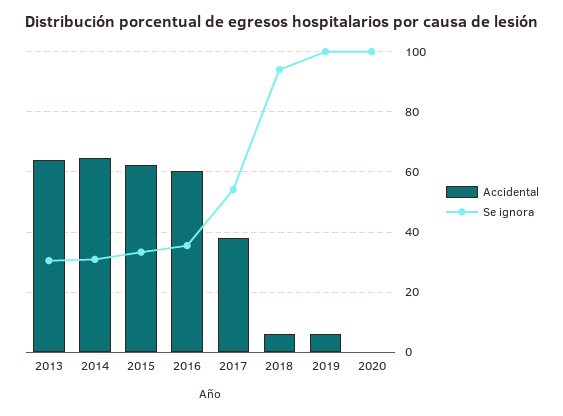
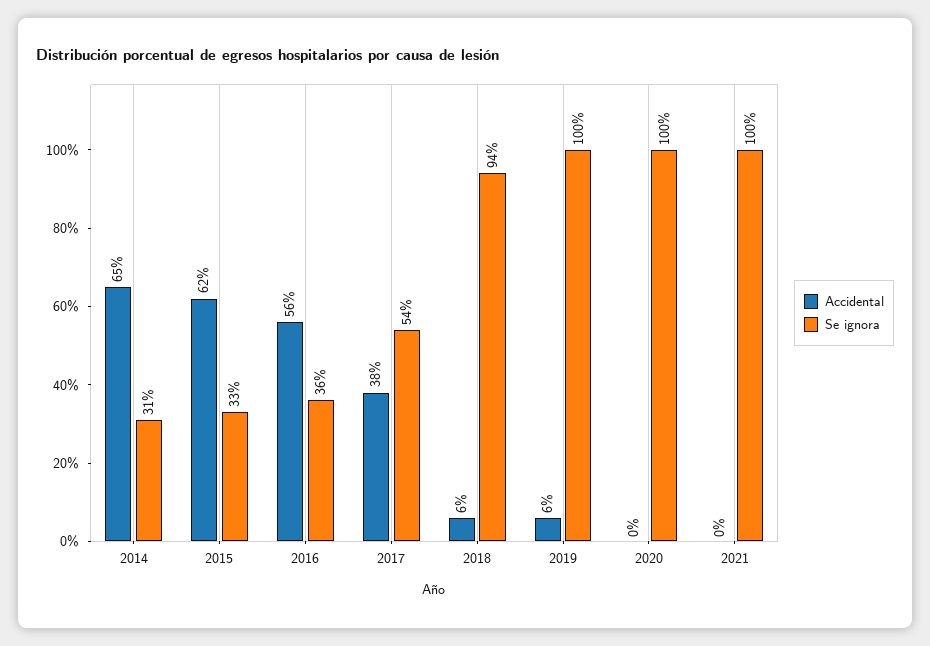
Accidental, 2013: 64 -> none
Se ignora, 2013: 30 -> none
Accidental, 2016: 60 -> 56
Accidental, 2021: none -> 0
Se ignora, 2021: none -> 100

